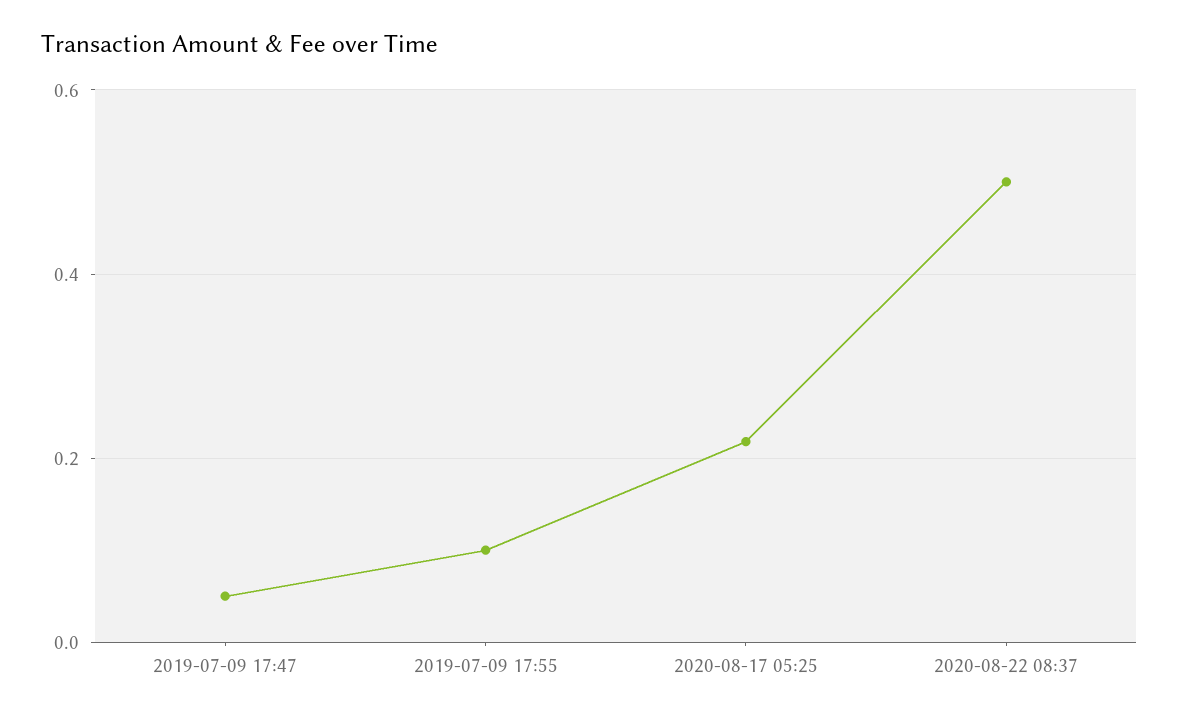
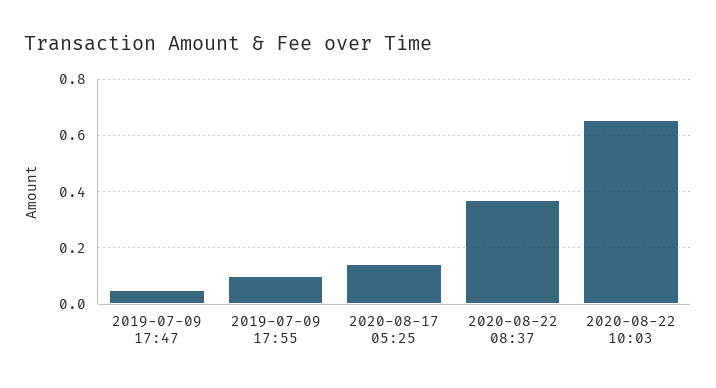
2020-08-17 05:25: 0.22 -> 0.15
2020-08-22 08:37: 0.5 -> 0.375
2020-08-22 10:03: none -> 0.65

